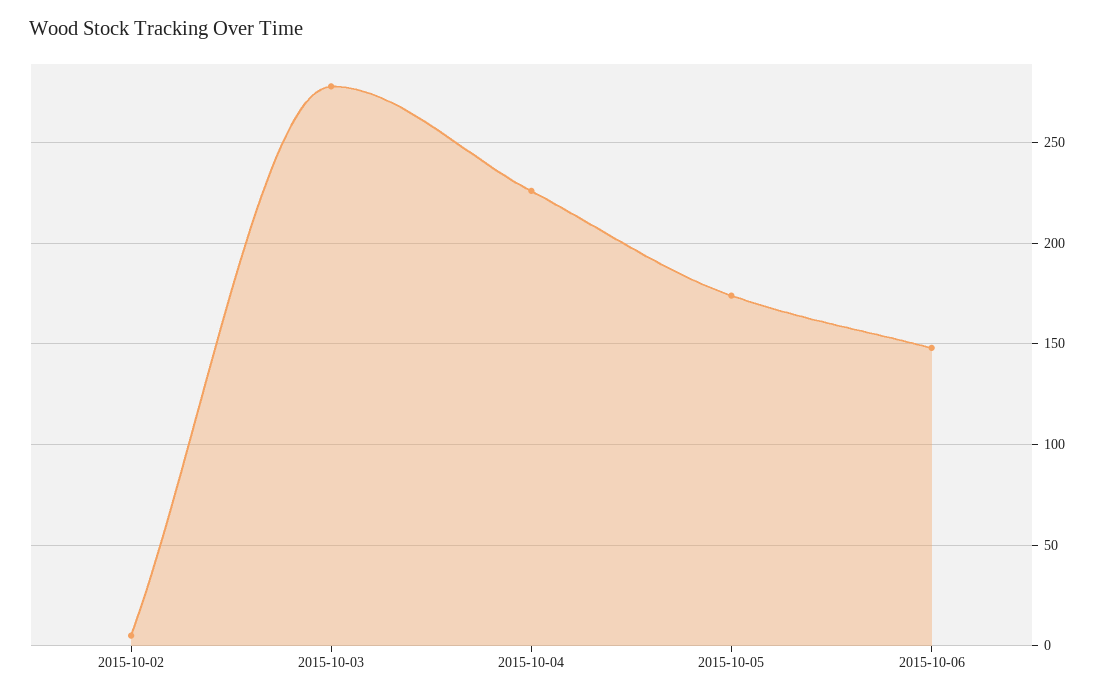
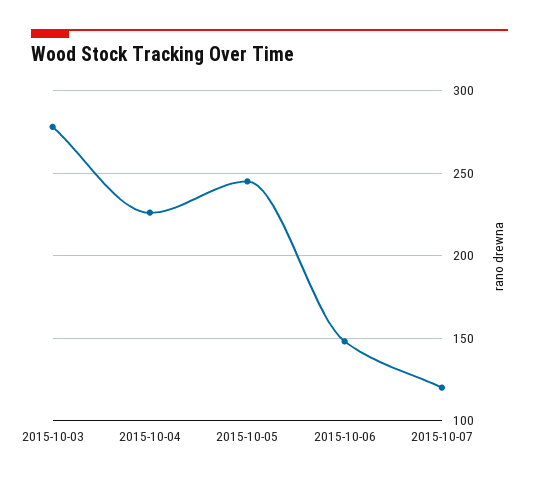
2015-10-02: 5 -> none
2015-10-05: 175 -> 245
2015-10-07: none -> 120

